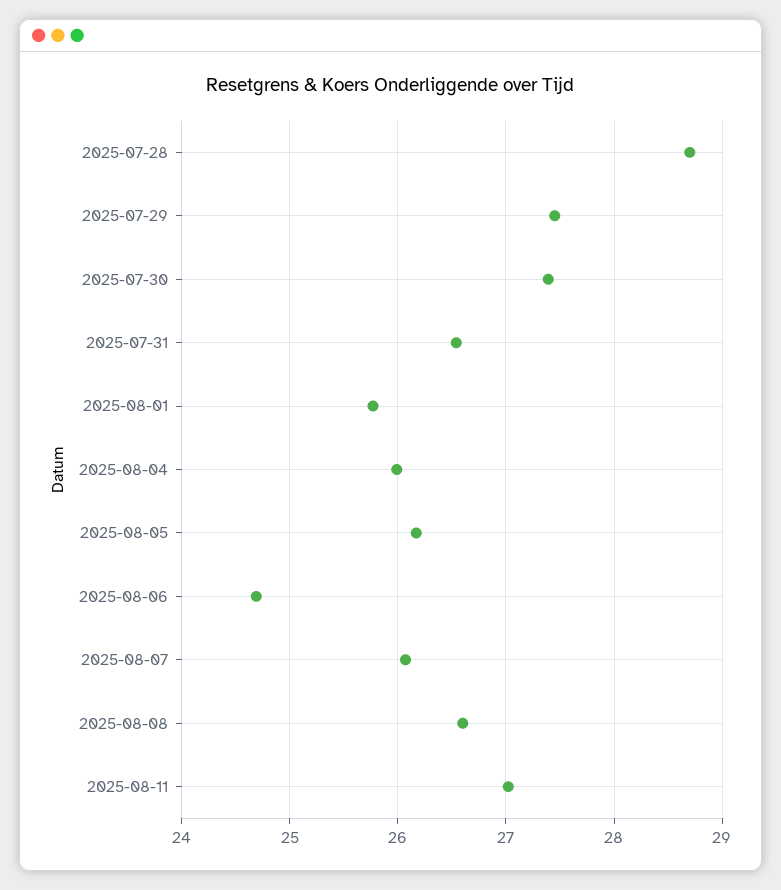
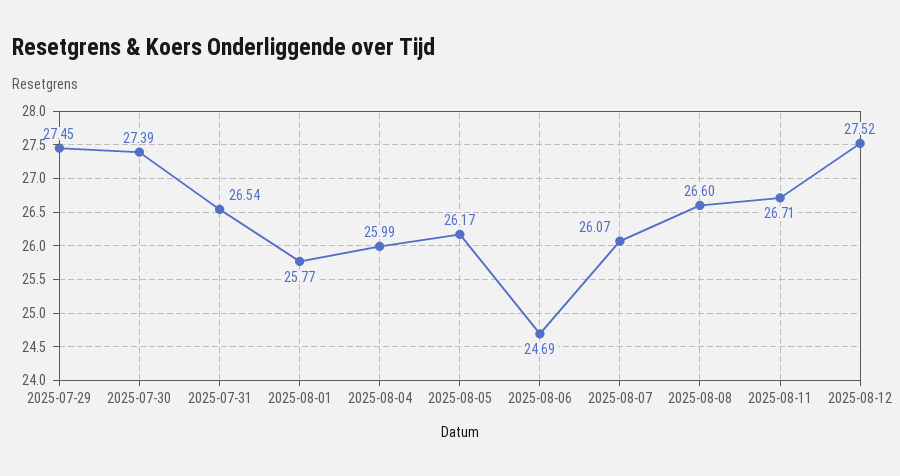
2025-07-28: 28.7 -> none
2025-08-11: 27 -> 26.71
2025-08-12: none -> 27.52

